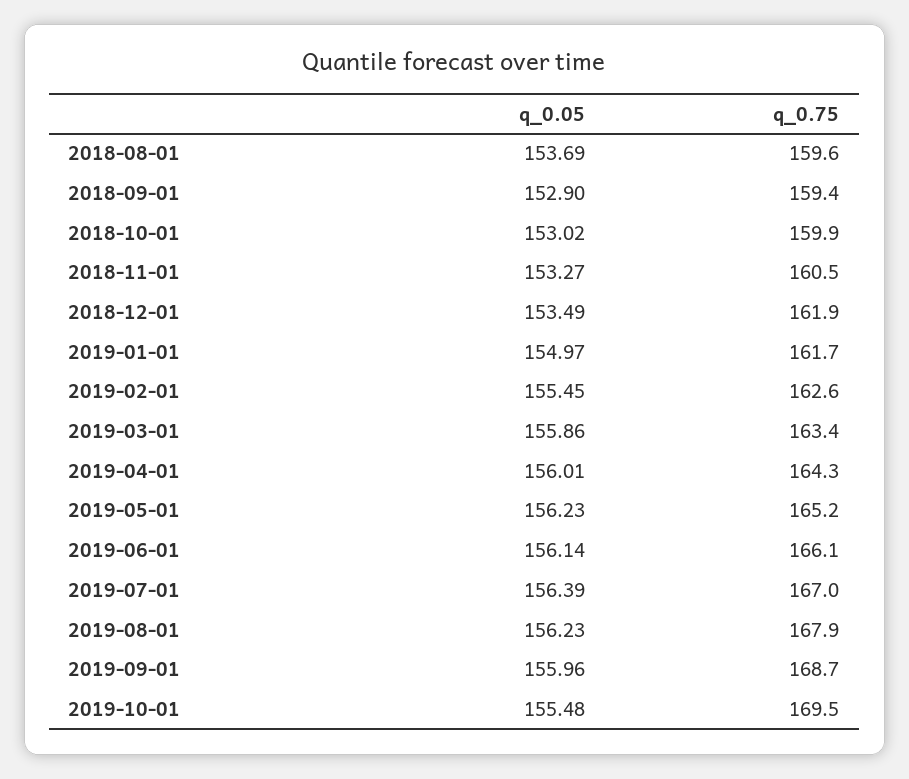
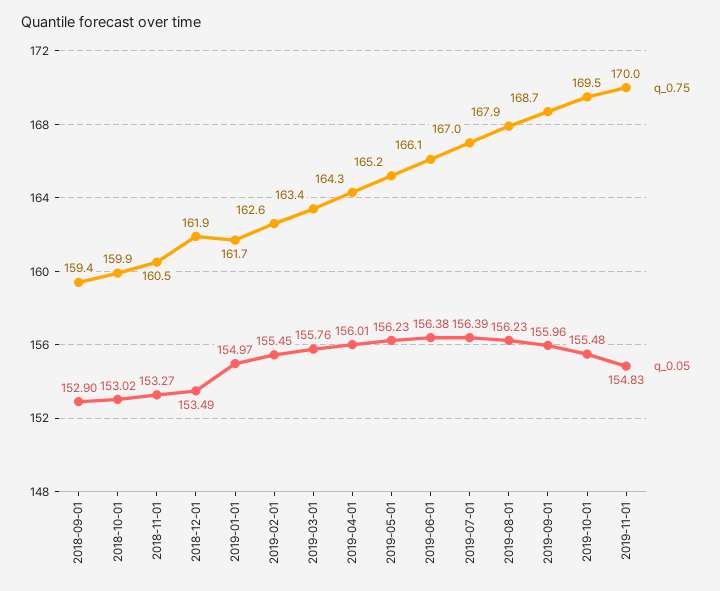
q_0.05, 2018-08-01: 153.69 -> none
q_0.75, 2018-08-01: 159.6 -> none
q_0.05, 2019-03-01: 155.86 -> 155.76
q_0.05, 2019-06-01: 156.14 -> 156.38
q_0.75, 2019-11-01: none -> 170
q_0.05, 2019-11-01: none -> 154.83

